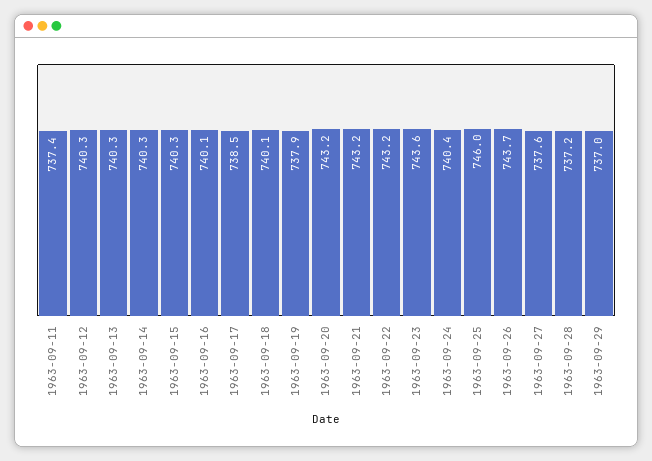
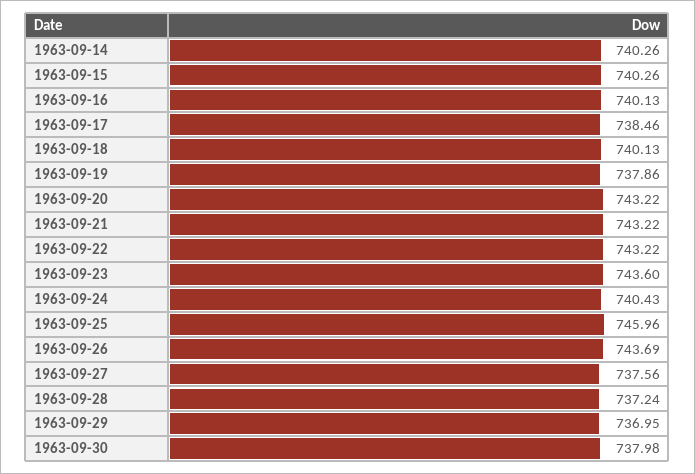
1963-09-11: 737.4 -> none
1963-09-12: 740.3 -> none
1963-09-13: 740.3 -> none
1963-09-30: none -> 737.98

